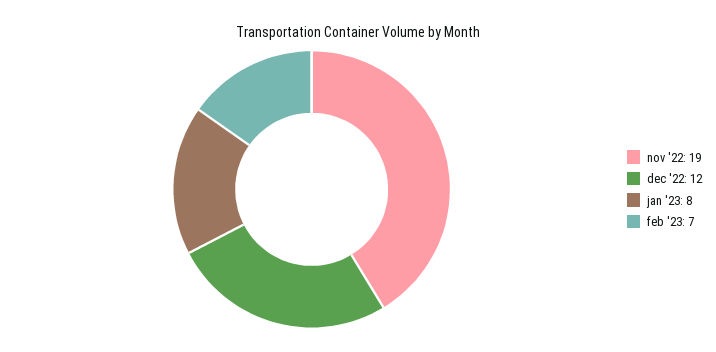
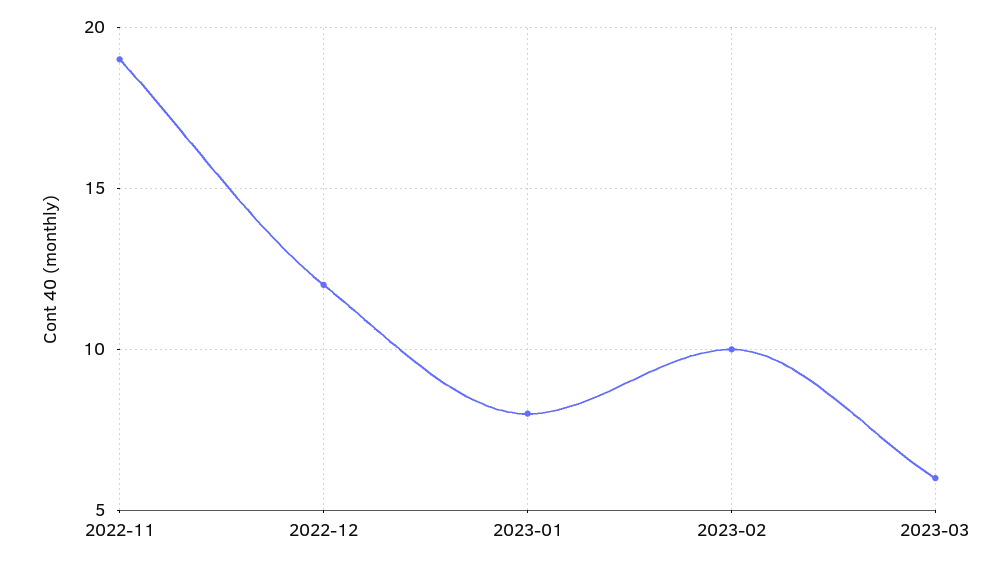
feb '23: 7 -> 10
2023-03: none -> 6

